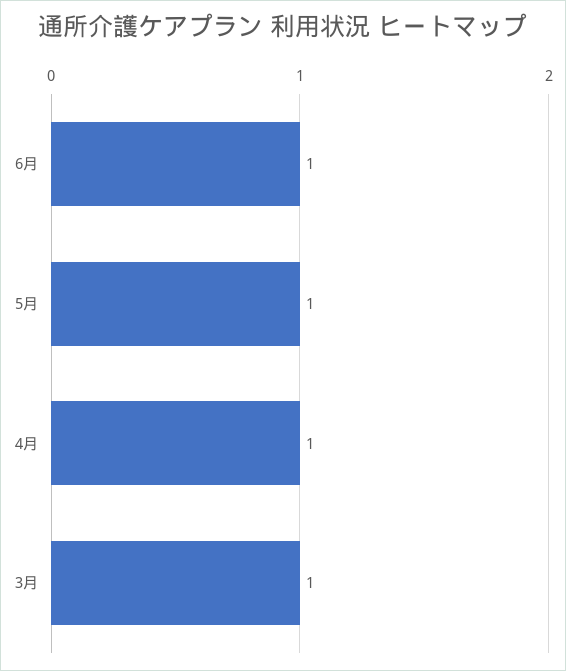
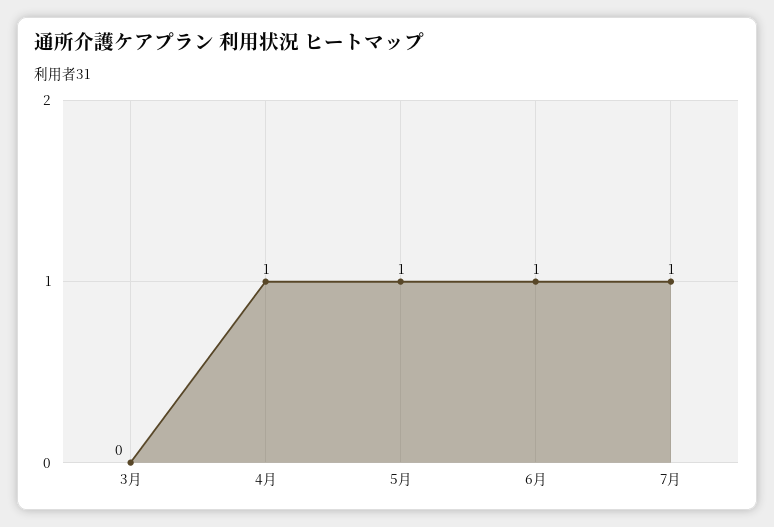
3月: 1 -> 0
7月: none -> 1

